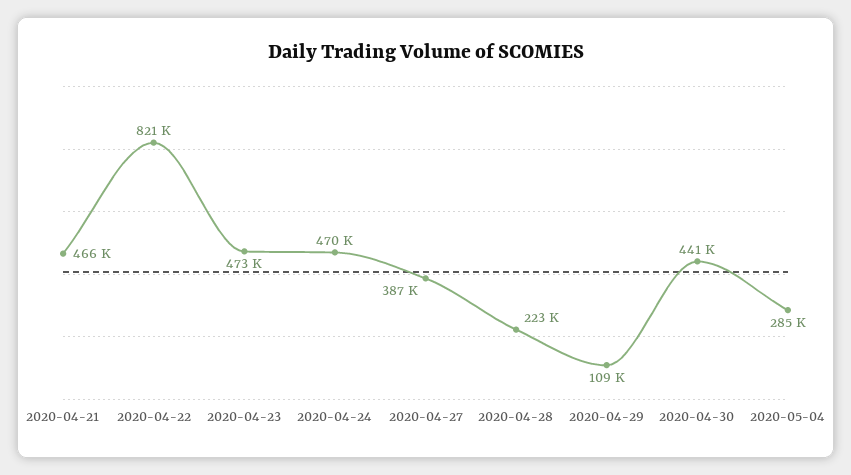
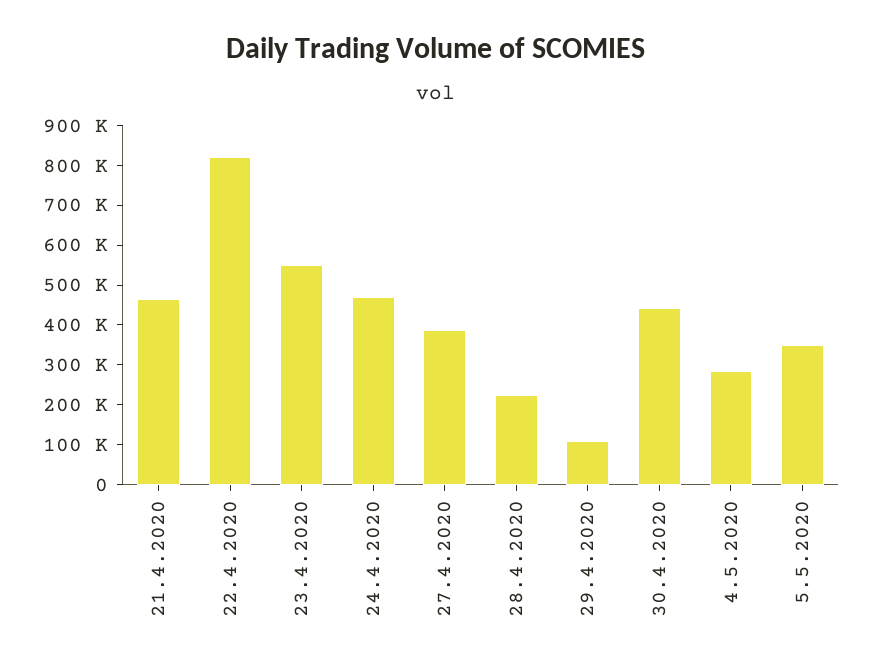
2020-04-23: 473000 -> 550000
5.5.2020: none -> 350000

